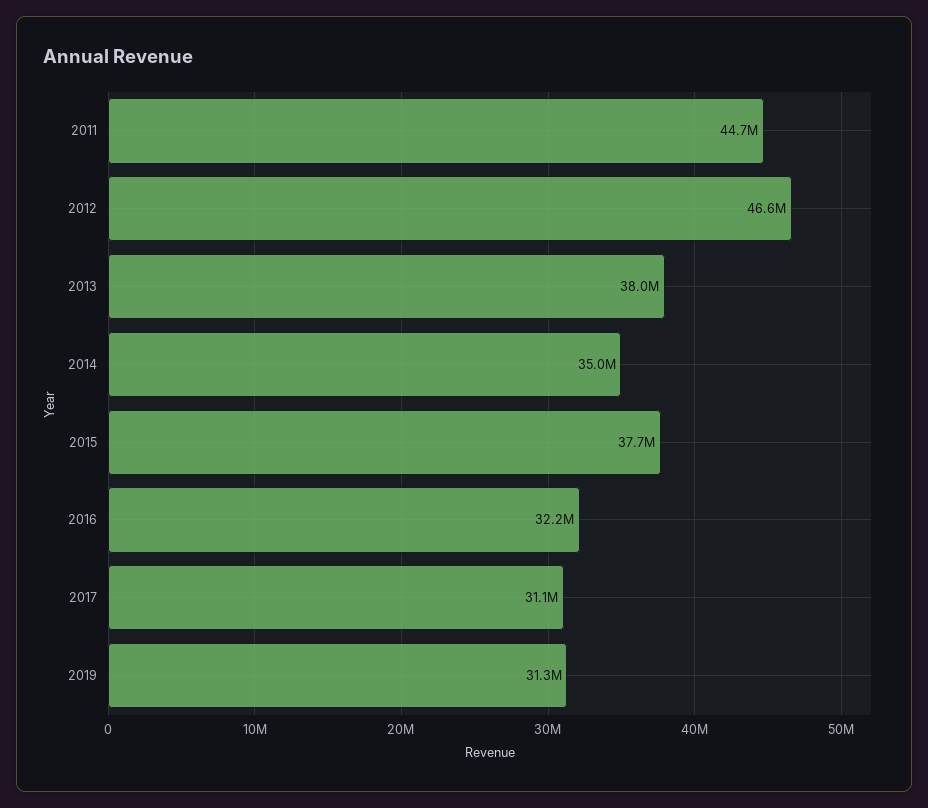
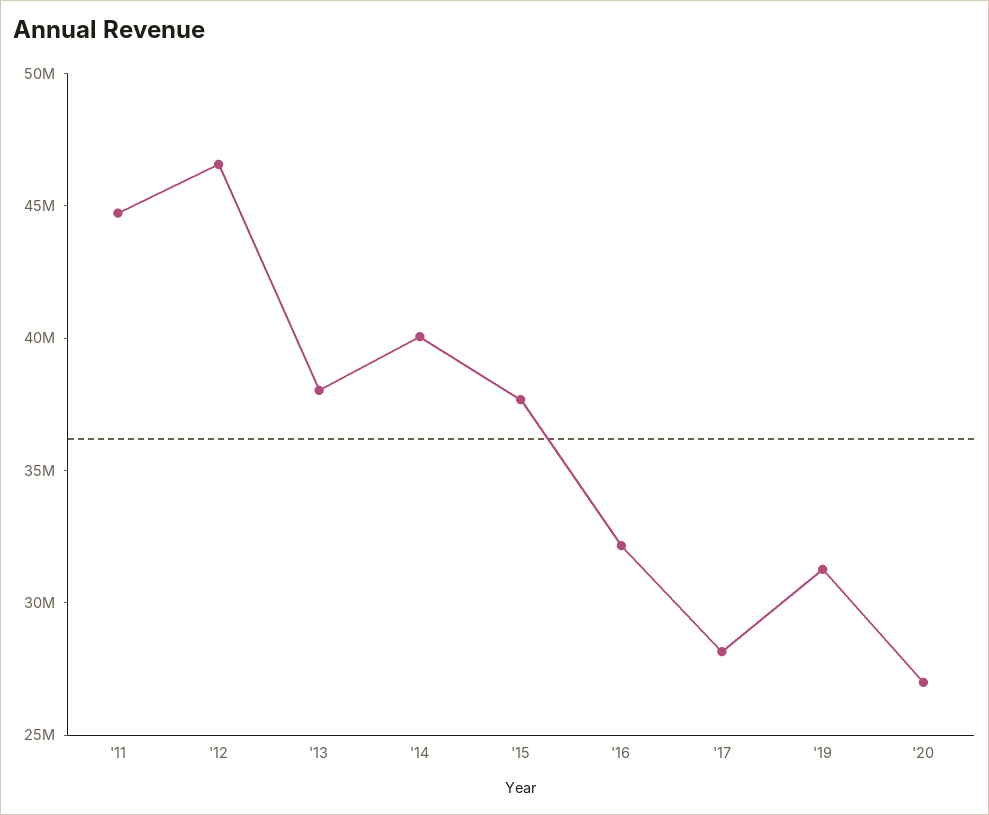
2014: 35000000 -> 40000000
2017: 31100000 -> 28000000
'20: none -> 27000000

